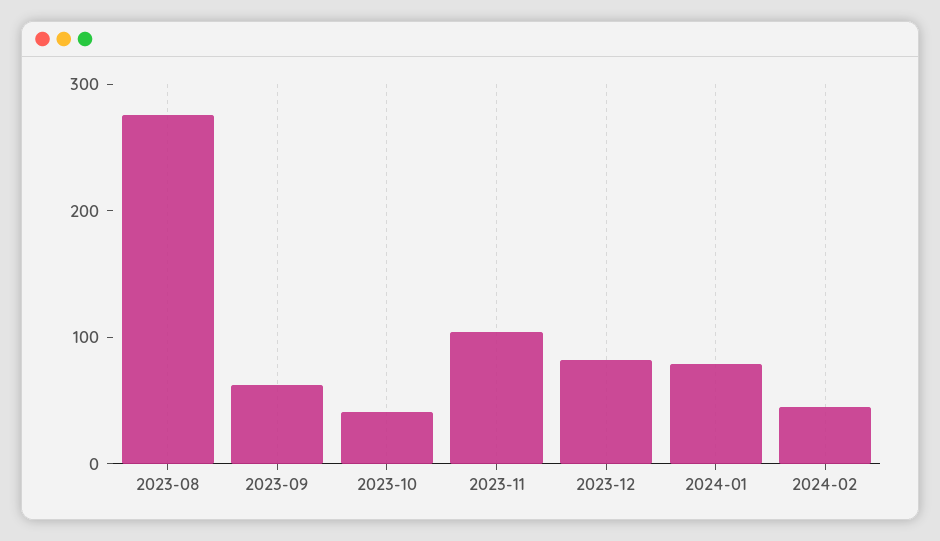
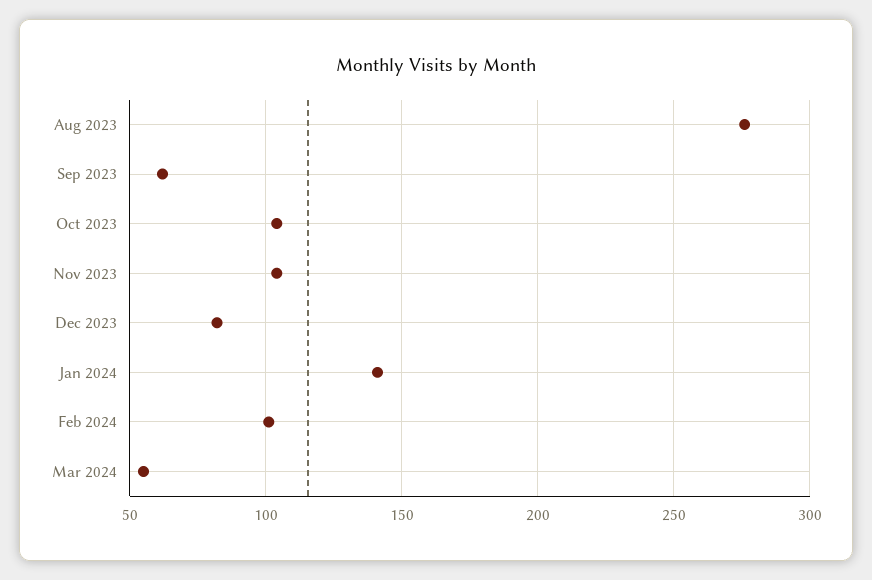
2023-10: 40 -> 105
2024-01: 80 -> 140
2024-02: 40 -> 100
Mar 2024: none -> 55

